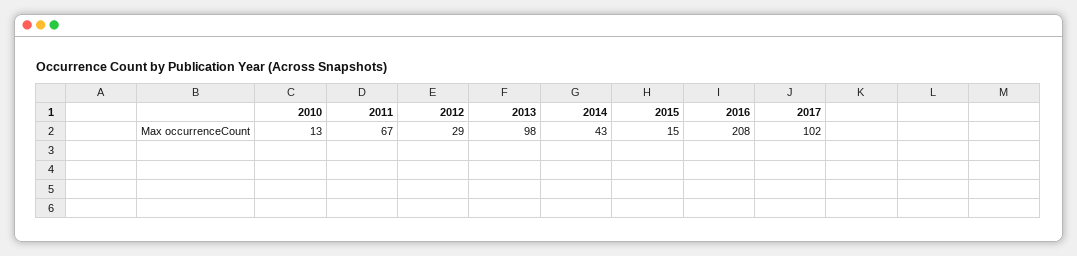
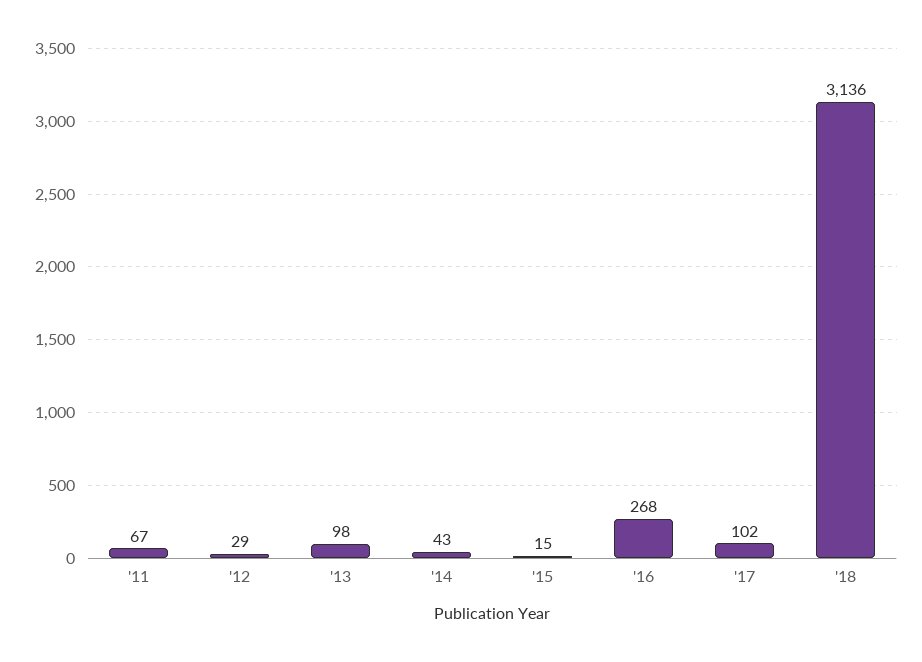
2010: 13 -> none
2016: 208 -> 268
'18: none -> 3136

